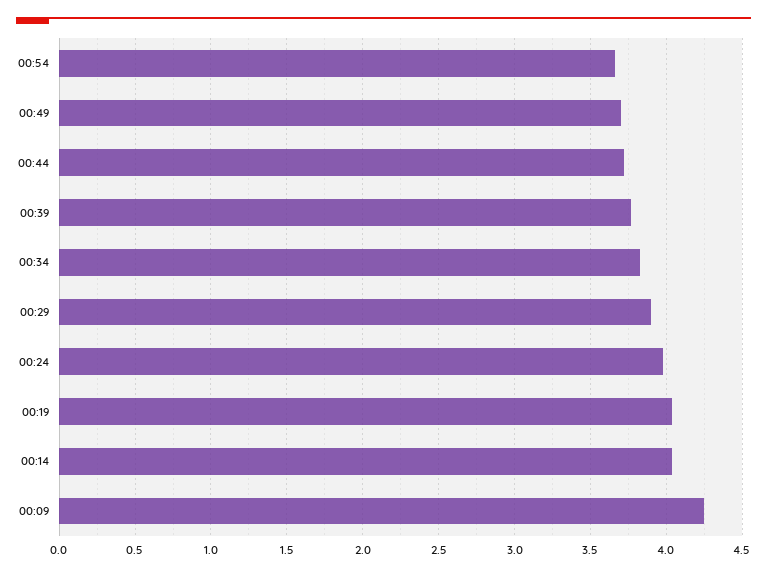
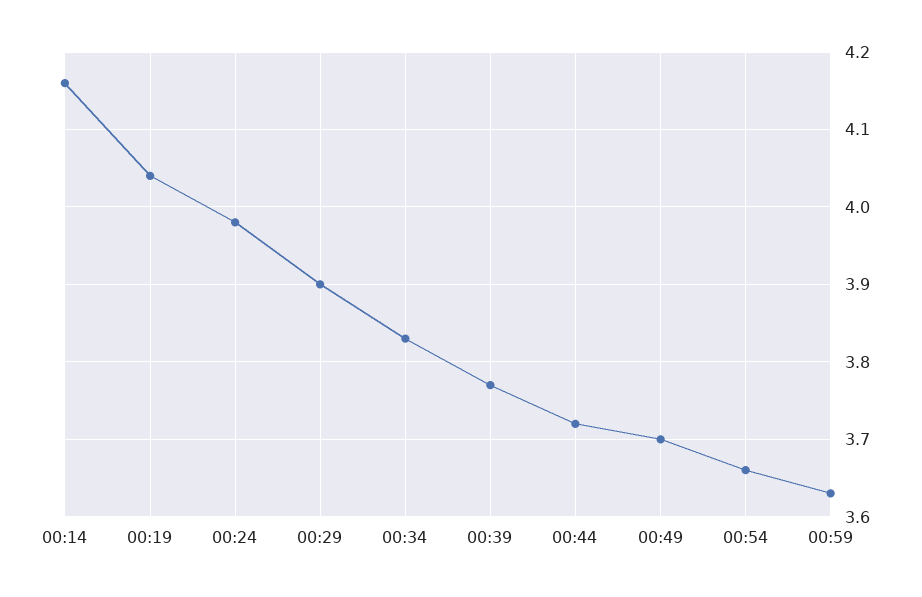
00:14: 4.05 -> 4.16
00:09: 4.25 -> none
00:59: none -> 3.63

